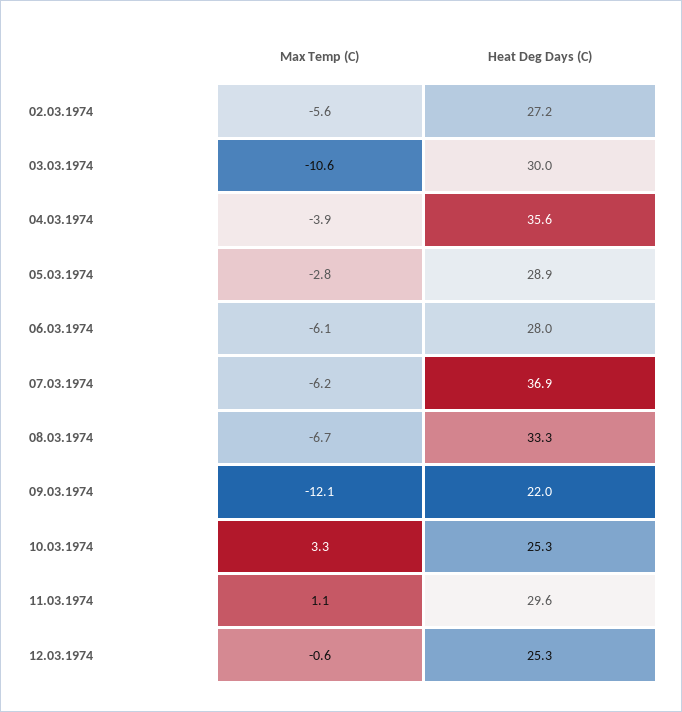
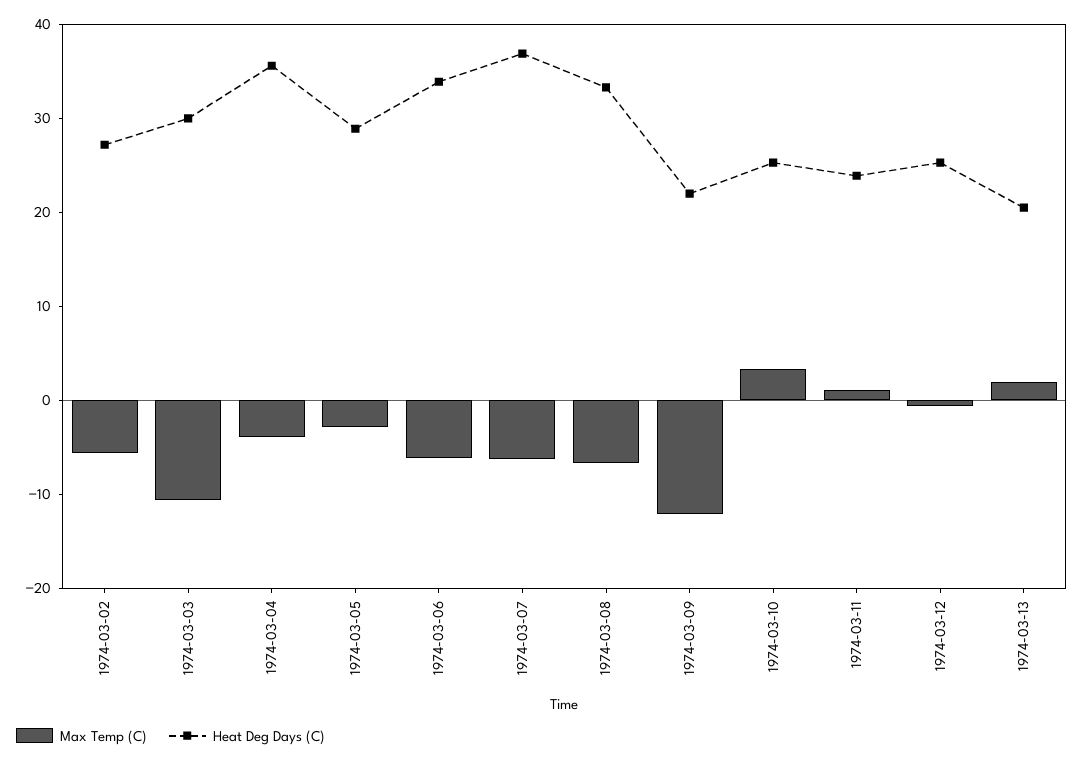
Heat Deg Days (C), 06.03.1974: 28 -> 34
Heat Deg Days (C), 11.03.1974: 29.6 -> 24
Max Temp (C), 1974-03-13: none -> 2
Heat Deg Days (C), 1974-03-13: none -> 20

